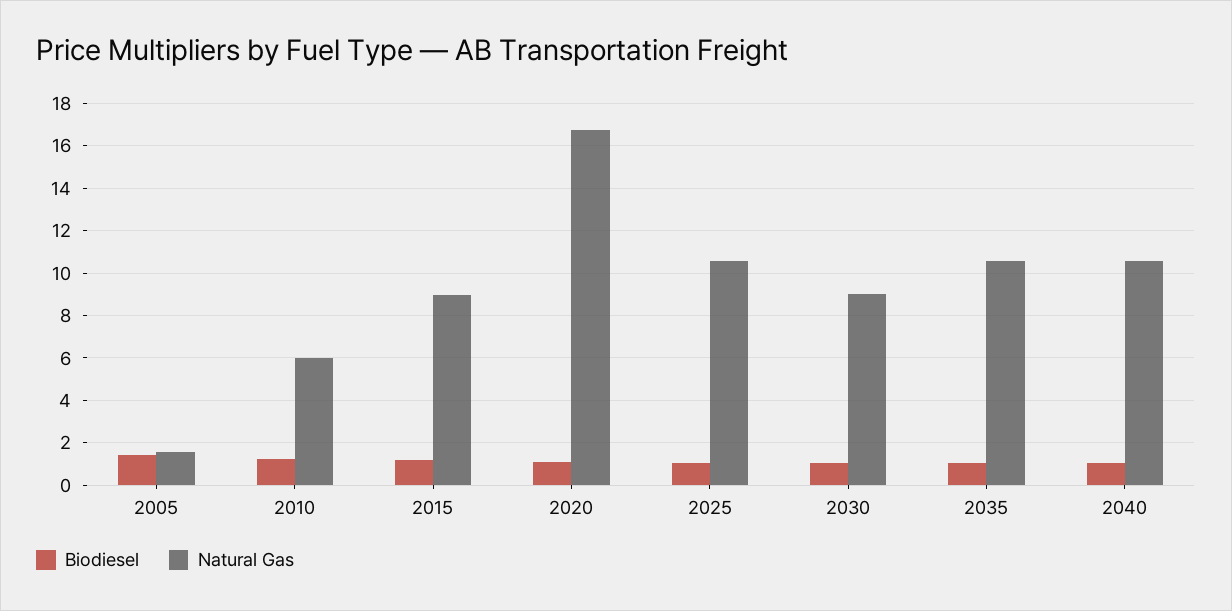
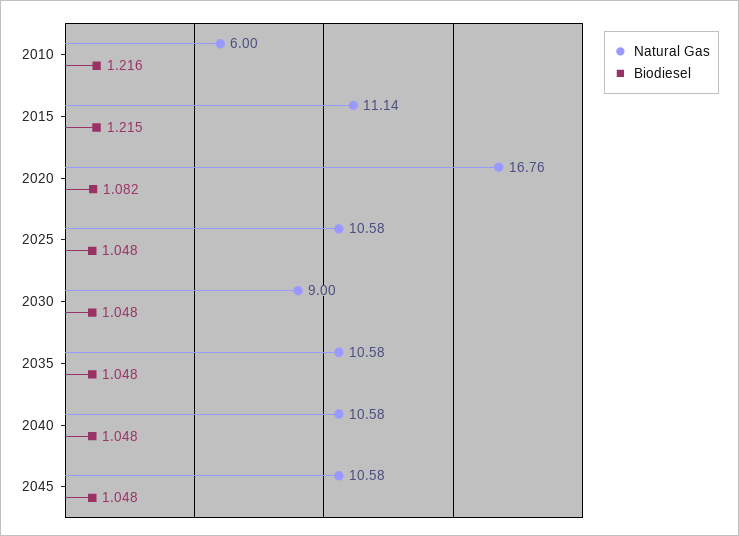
Biodiesel, 2005: 1.5 -> none
Natural Gas, 2005: 1.5 -> none
Natural Gas, 2015: 9 -> 11.14
Natural Gas, 2045: none -> 10.58
Biodiesel, 2045: none -> 1.048

